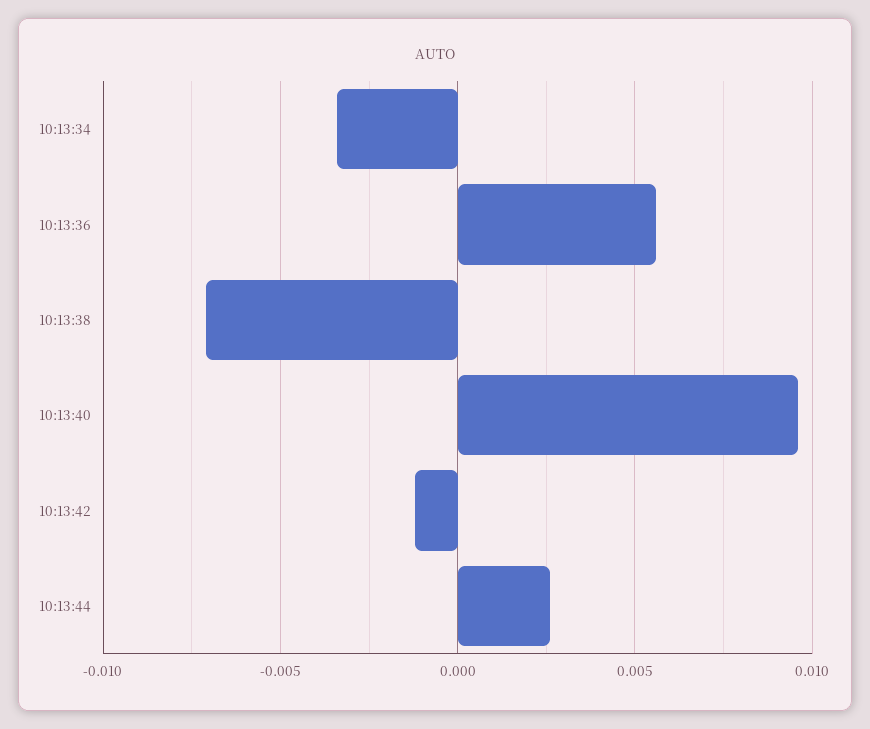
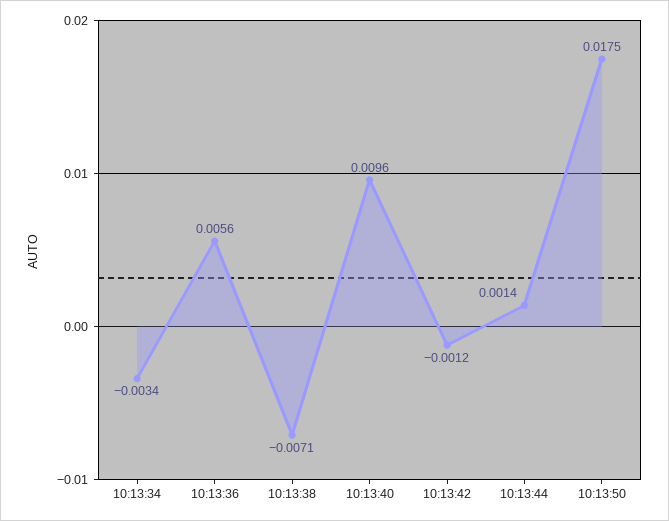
10:13:44: 0.0025 -> 0.0014
10:13:50: none -> 0.0175

